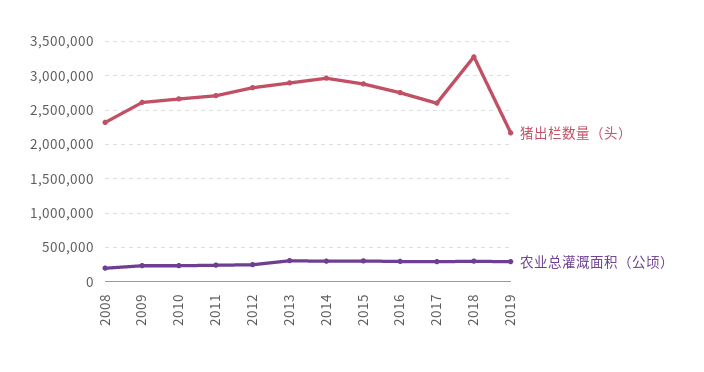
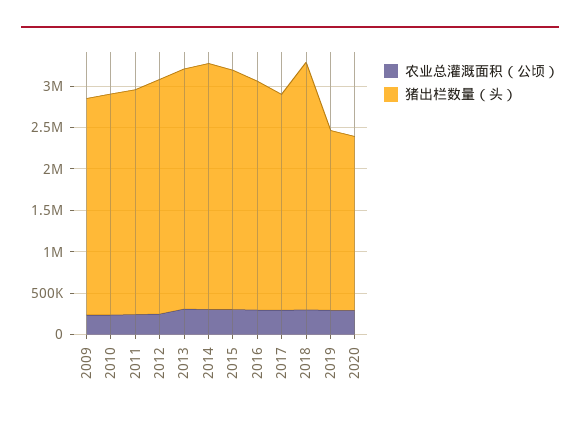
猪出栏数量（头）, 2008: 2300000 -> none
农业总灌溉面积（公顷）, 2008: 200000 -> none
猪出栏数量（头）, 2018: 3300000 -> 3000000
农业总灌溉面积（公顷）, 2020: none -> 300000
猪出栏数量（头）, 2020: none -> 2100000

